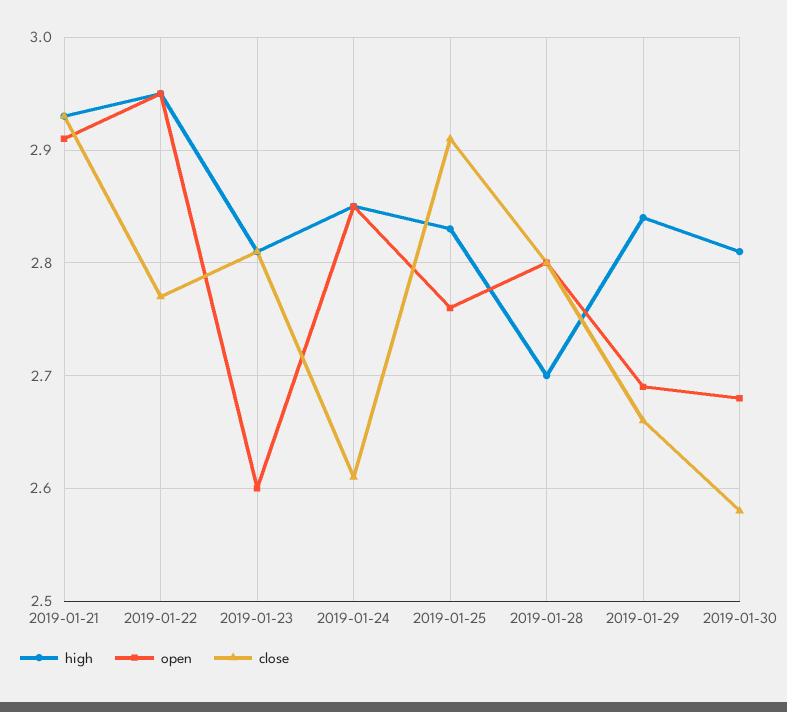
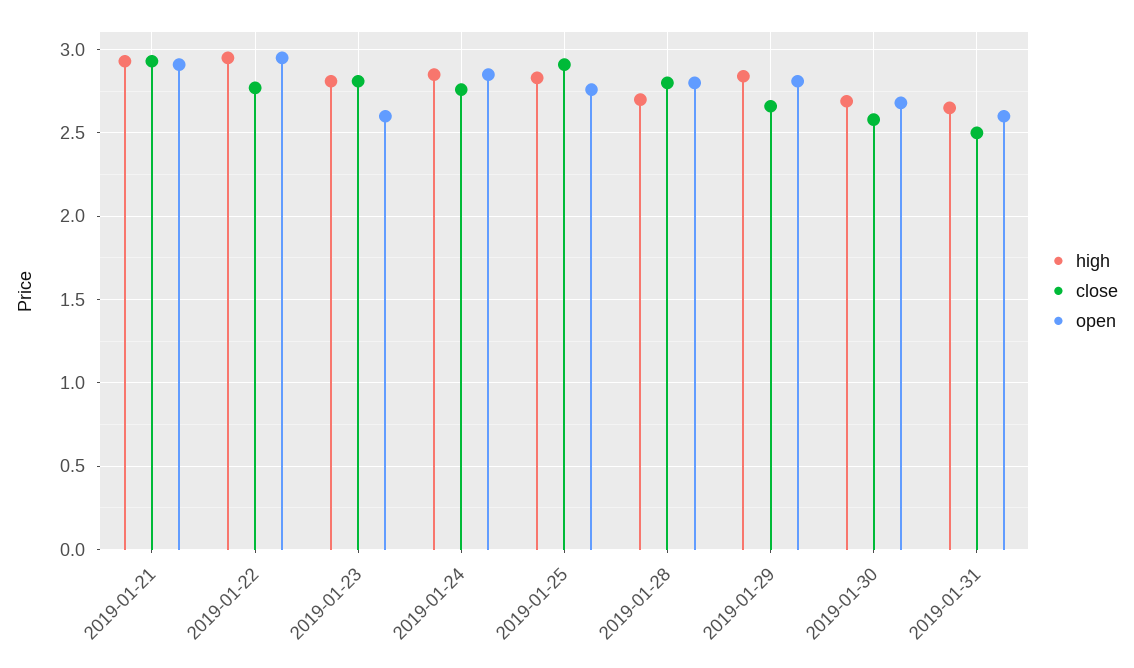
close, 2019-01-24: 2.61 -> 2.75
open, 2019-01-29: 2.69 -> 2.8
high, 2019-01-30: 2.81 -> 2.7
high, 2019-01-31: none -> 2.65
close, 2019-01-31: none -> 2.5
open, 2019-01-31: none -> 2.6

